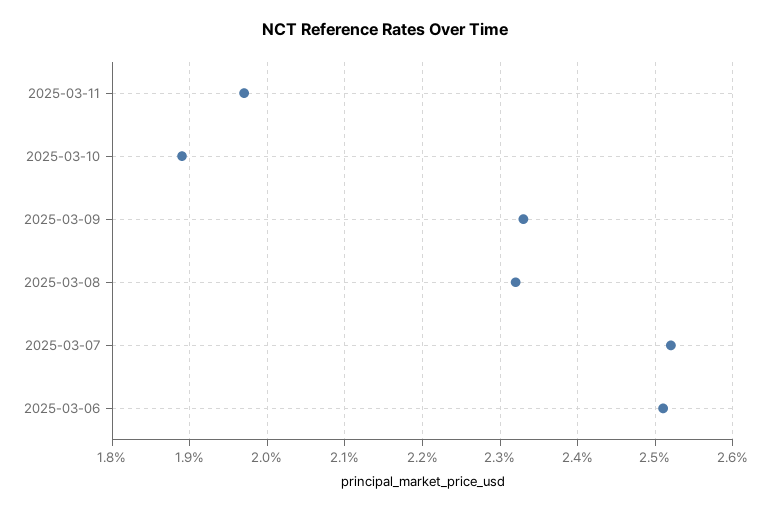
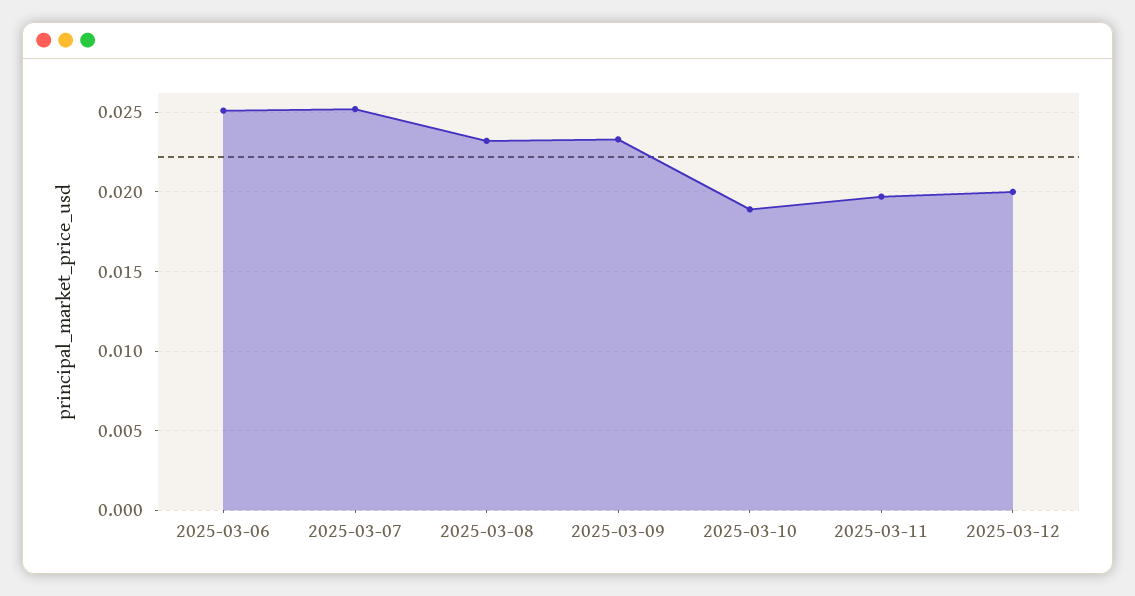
2025-03-12: none -> 0.02

